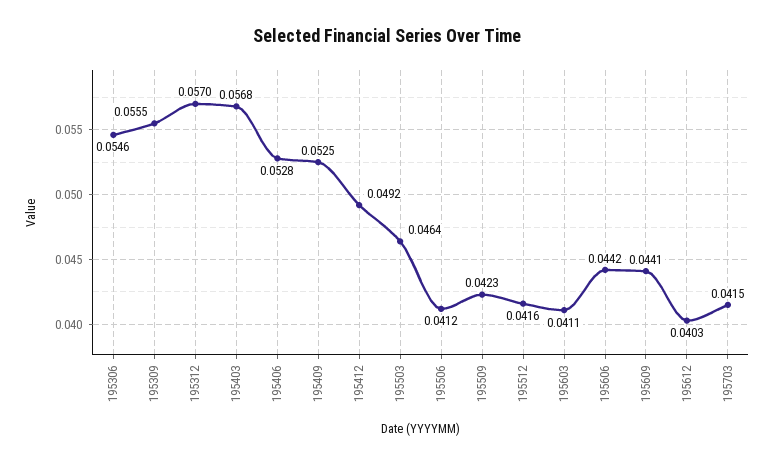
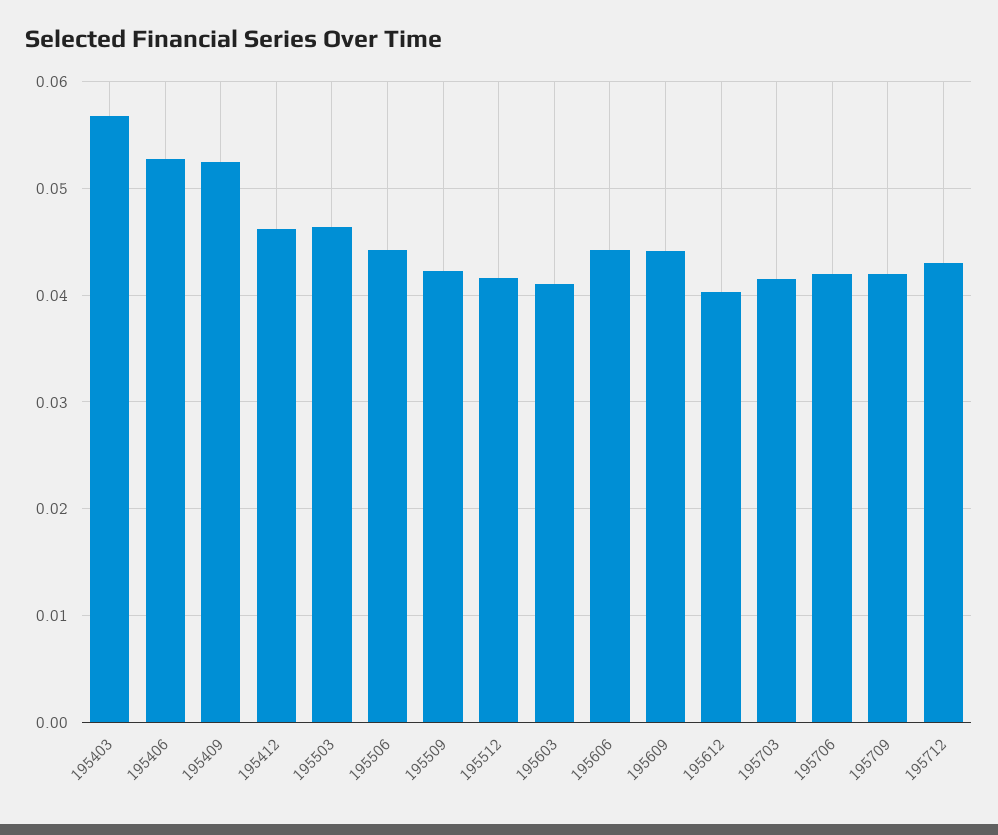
195306: 0.0546 -> none
195309: 0.0555 -> none
195312: 0.057 -> none
195412: 0.0492 -> 0.046
195506: 0.0412 -> 0.044
195706: none -> 0.042
195709: none -> 0.042
195712: none -> 0.043

